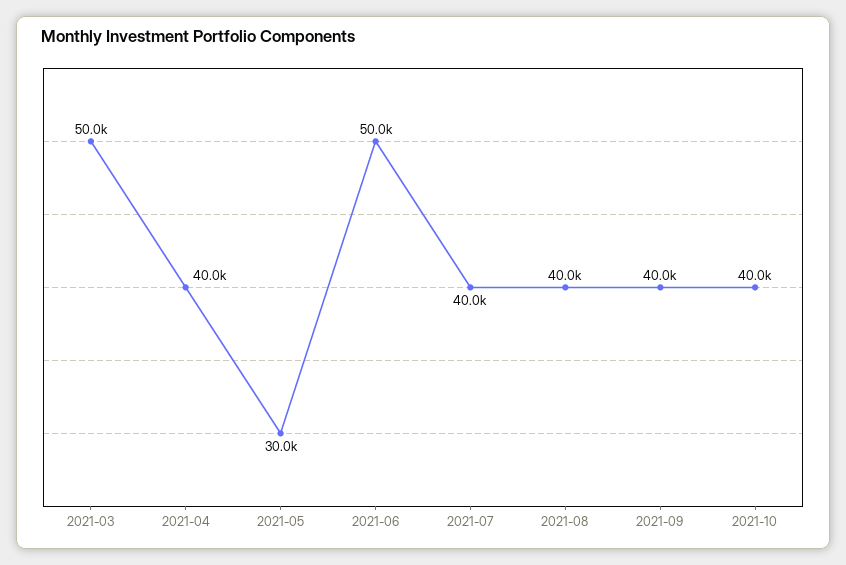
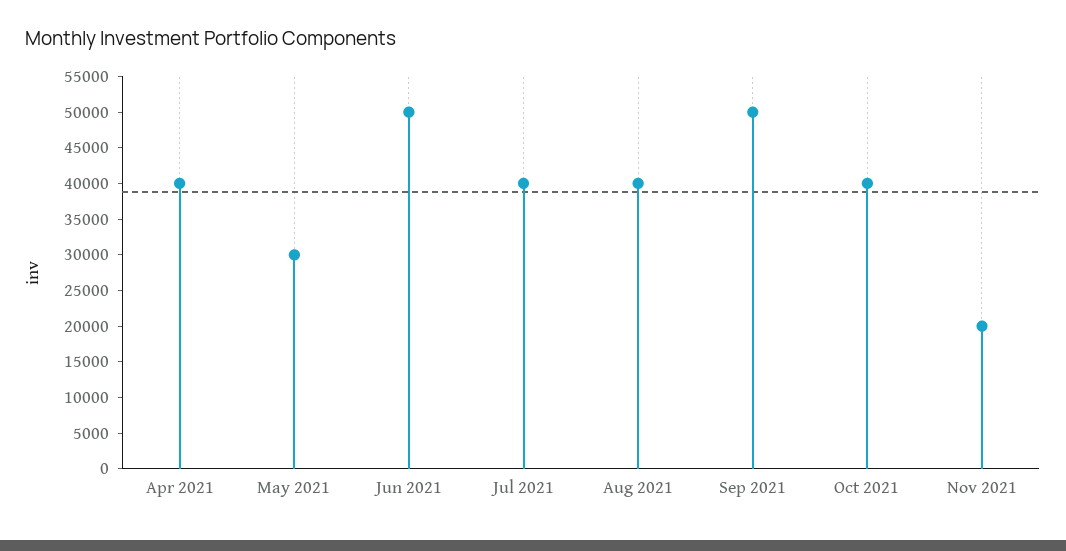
2021-03: 50000 -> none
2021-09: 40000 -> 50000
Nov 2021: none -> 20000

